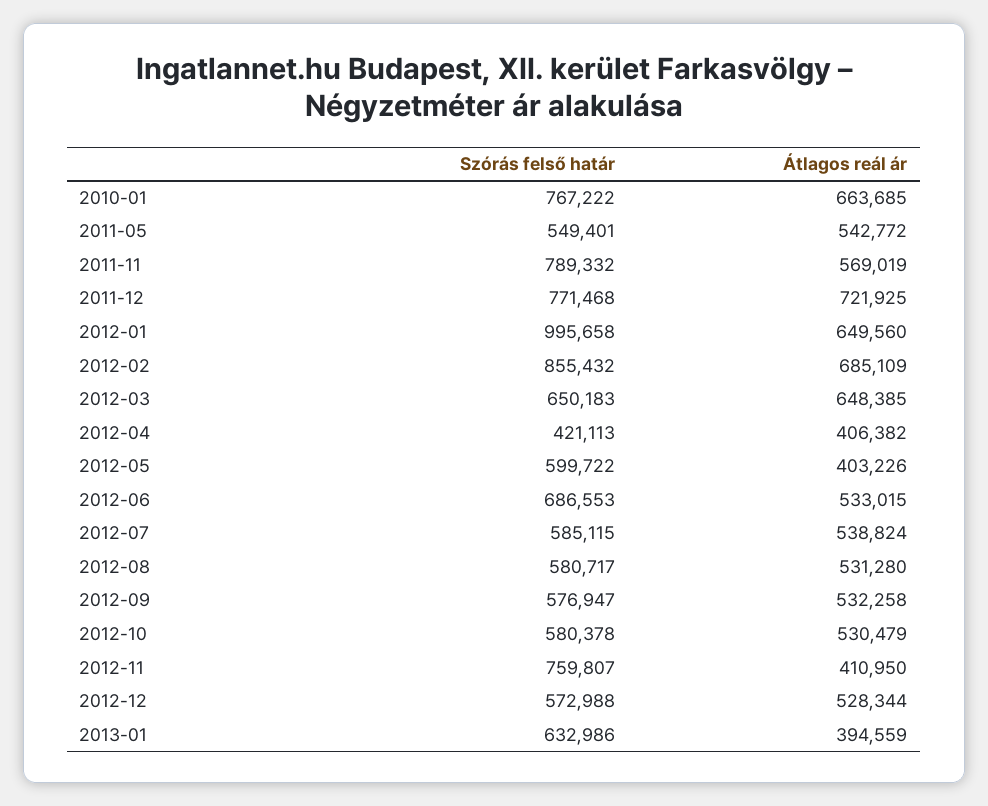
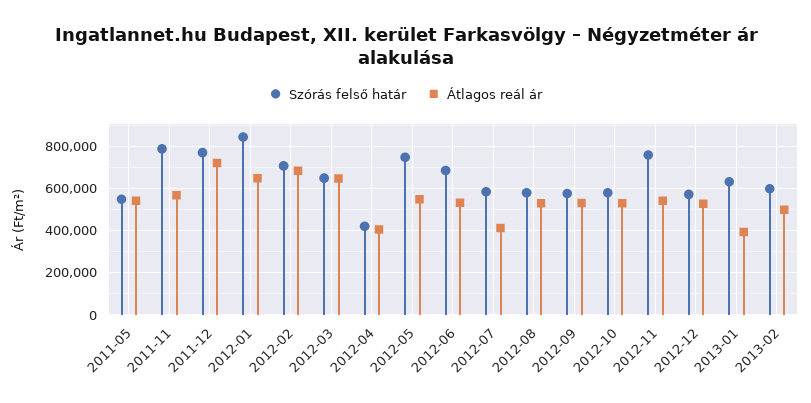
Szórás felső határ, 2010-01: 767222 -> none
Átlagos reál ár, 2010-01: 663685 -> none
Szórás felső határ, 2012-01: 995658 -> 850000
Szórás felső határ, 2012-02: 855432 -> 700000
Szórás felső határ, 2012-05: 599722 -> 750000
Átlagos reál ár, 2012-05: 403226 -> 550000
Átlagos reál ár, 2012-07: 538824 -> 400000
Átlagos reál ár, 2012-11: 410950 -> 550000
Szórás felső határ, 2013-02: none -> 600000
Átlagos reál ár, 2013-02: none -> 500000

